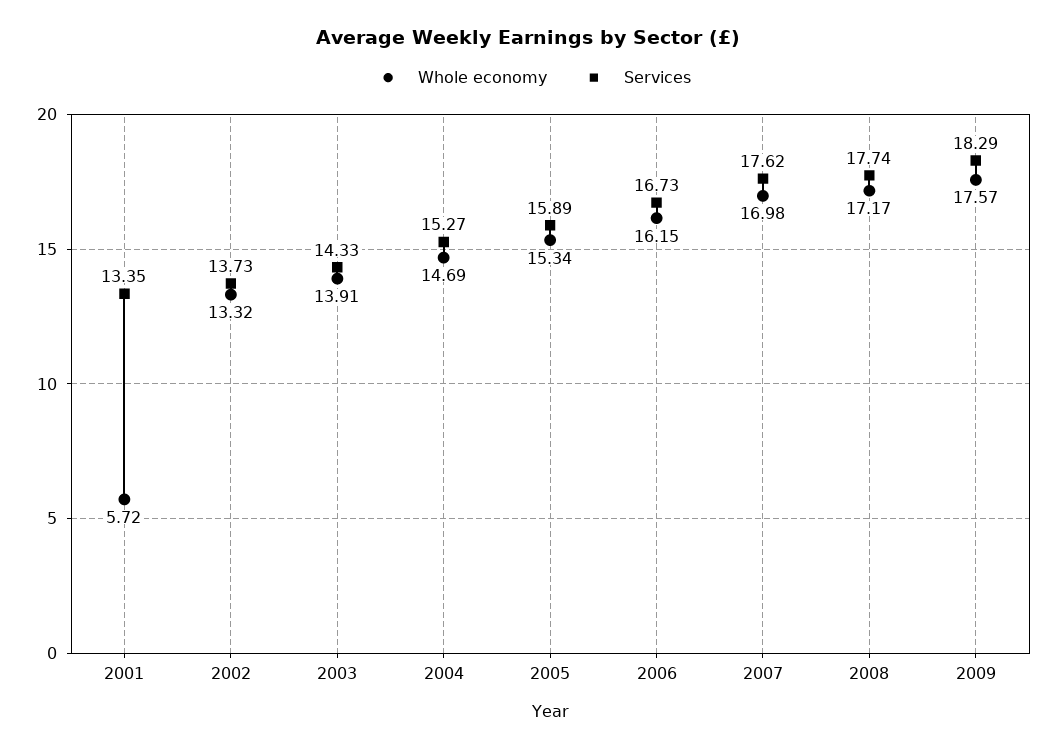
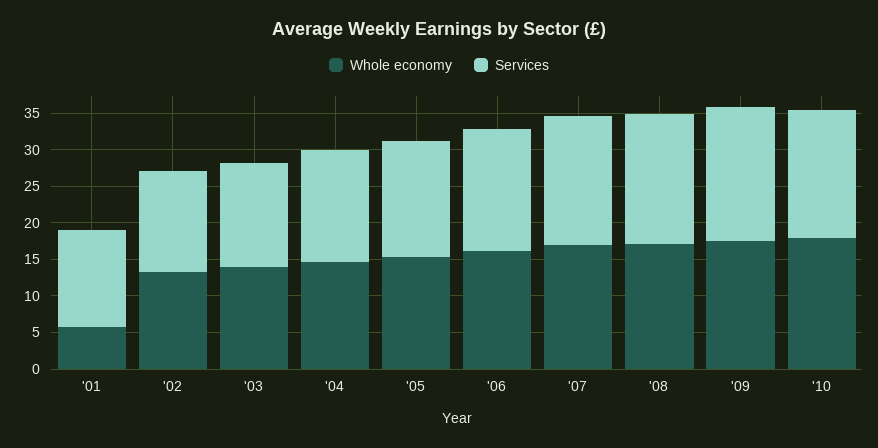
Whole economy, '10: none -> 17.5
Services, '10: none -> 17.5

